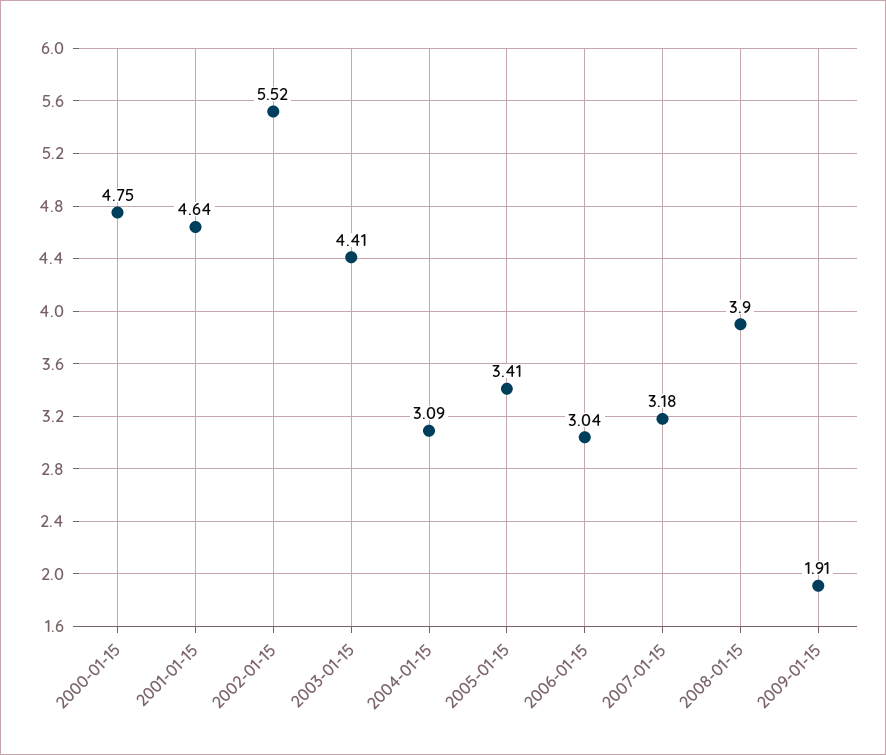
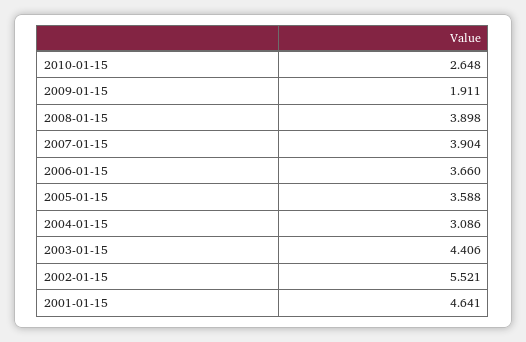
2000-01-15: 4.75 -> none
2005-01-15: 3.41 -> 3.588
2006-01-15: 3.04 -> 3.66
2007-01-15: 3.18 -> 3.904
2010-01-15: none -> 2.648

